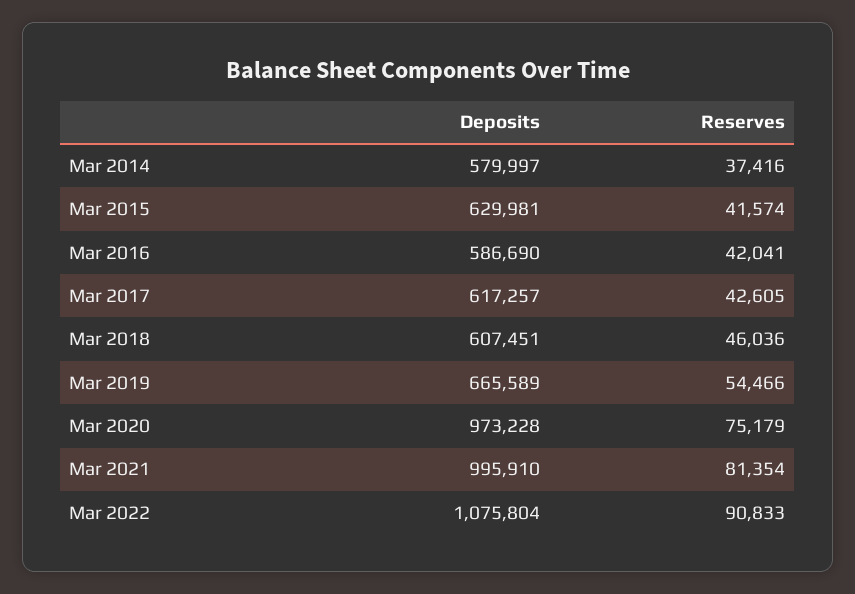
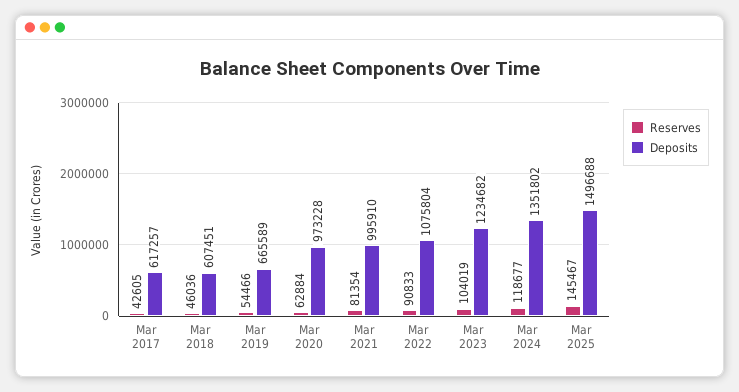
Deposits, Mar 2014: 579997 -> none
Reserves, Mar 2014: 37416 -> none
Deposits, Mar 2015: 629981 -> none
Reserves, Mar 2015: 41574 -> none
Deposits, Mar 2016: 586690 -> none
Reserves, Mar 2016: 42041 -> none
Reserves, Mar 2020: 75179 -> 62884
Reserves, Mar 2023: none -> 104019
Deposits, Mar 2023: none -> 1234682
Reserves, Mar 2024: none -> 118677
Deposits, Mar 2024: none -> 1351802
Reserves, Mar 2025: none -> 145467
Deposits, Mar 2025: none -> 1496688

